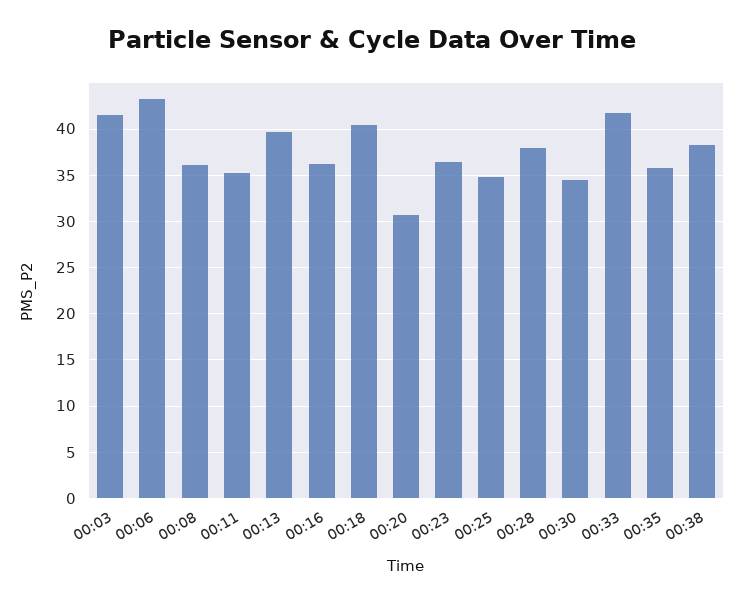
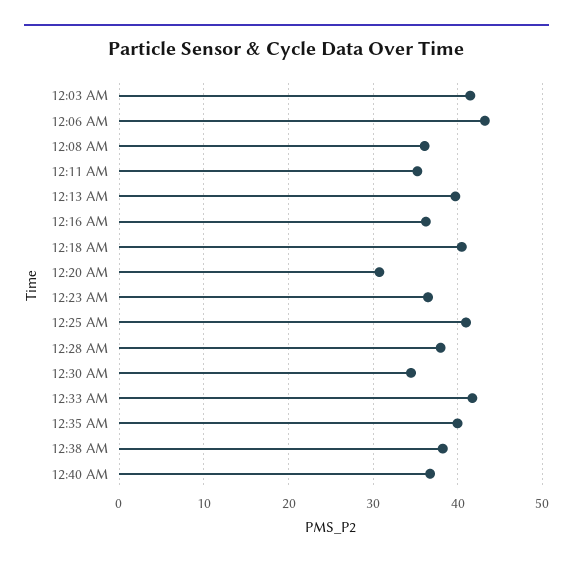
00:25: 35 -> 41
00:35: 36 -> 40
12:40 AM: none -> 37

